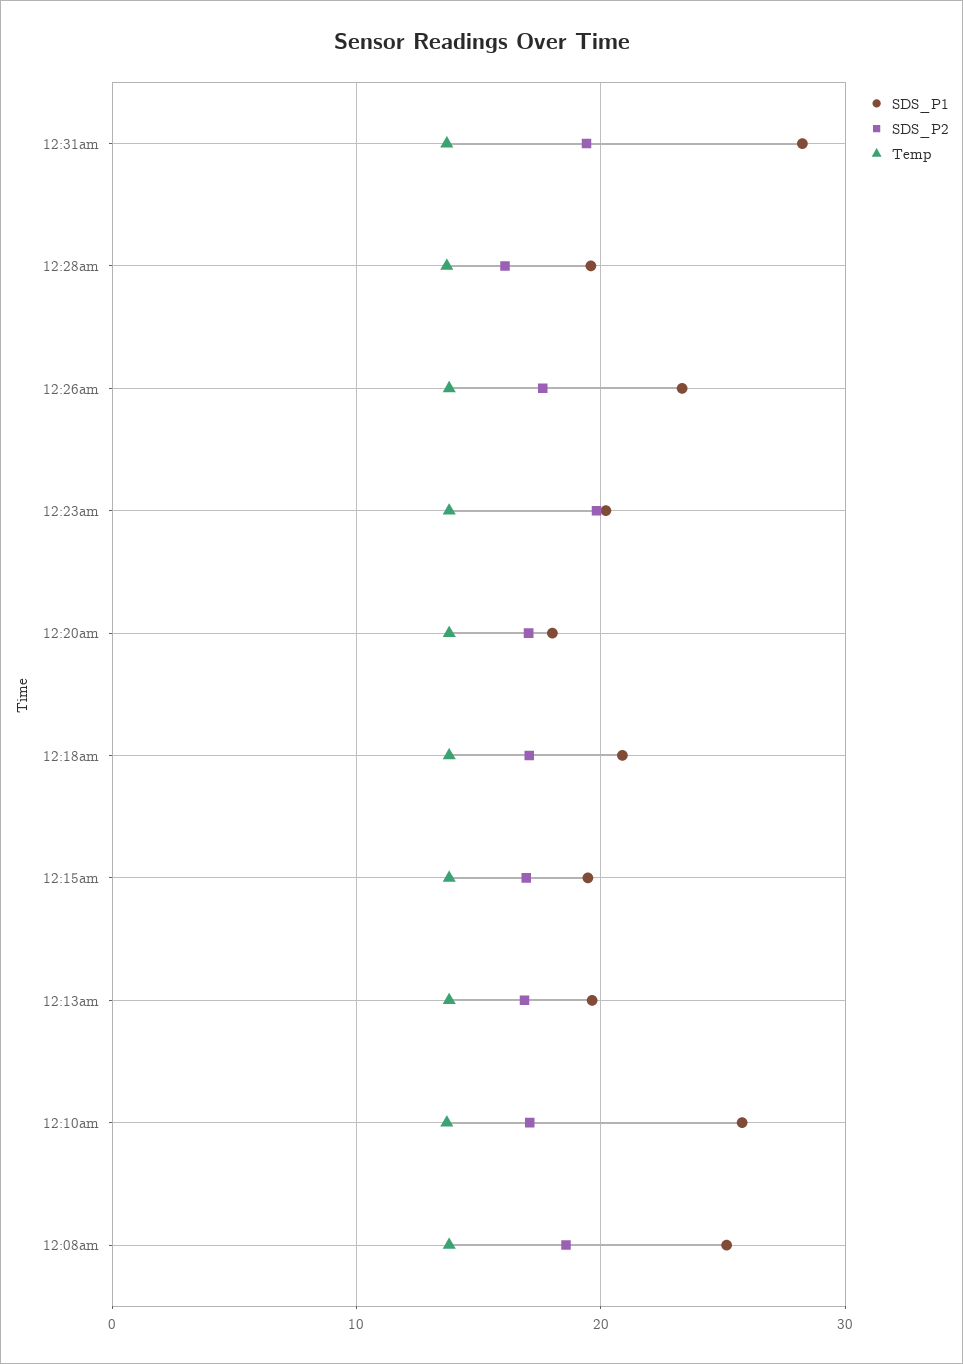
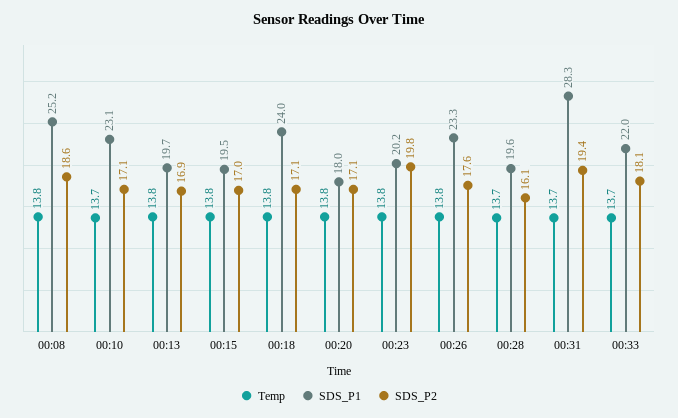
SDS_P1, 12:18am: 21 -> 24
SDS_P1, 12:10am: 26 -> 23.1
Temp, 00:33: none -> 13.7
SDS_P1, 00:33: none -> 22
SDS_P2, 00:33: none -> 18.1

